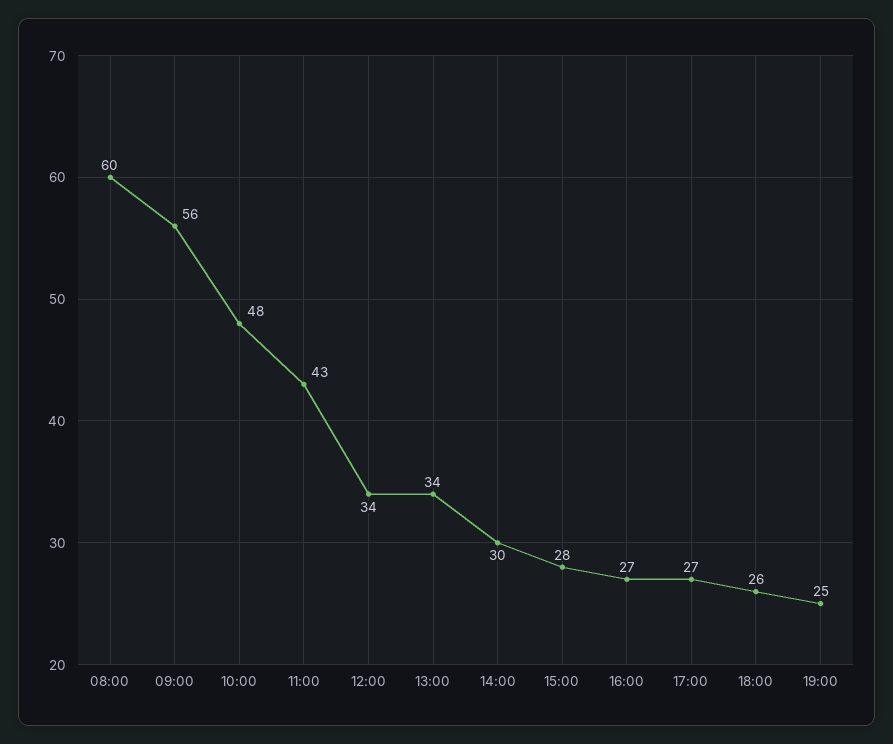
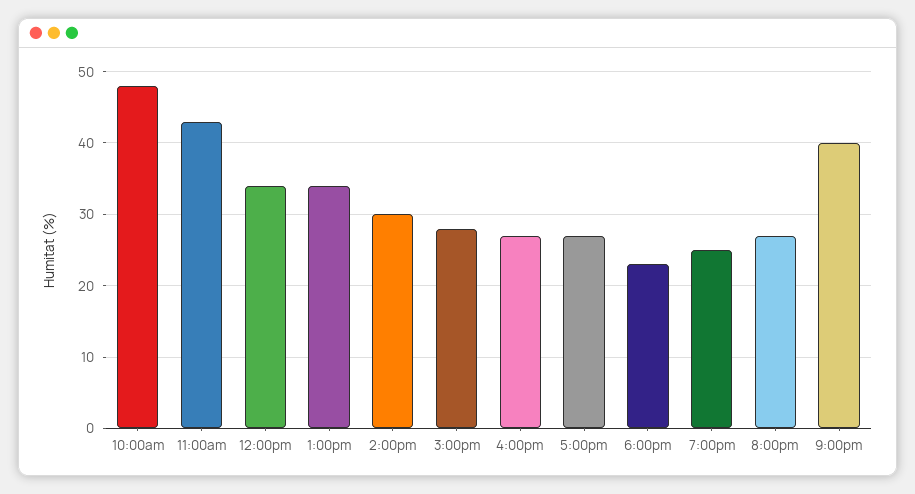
08:00: 60 -> none
09:00: 56 -> none
18:00: 26 -> 23
8:00pm: none -> 27
9:00pm: none -> 40

